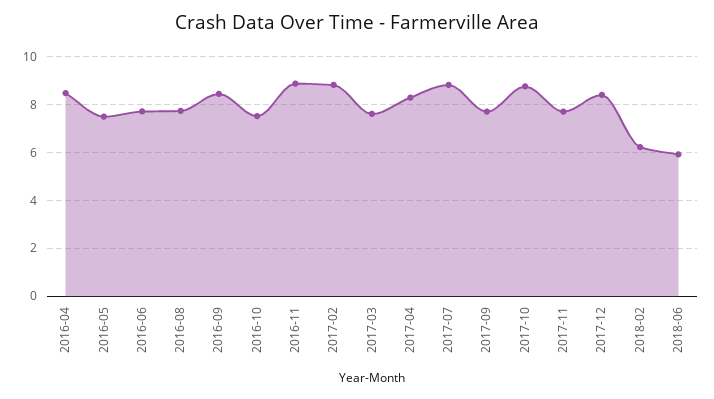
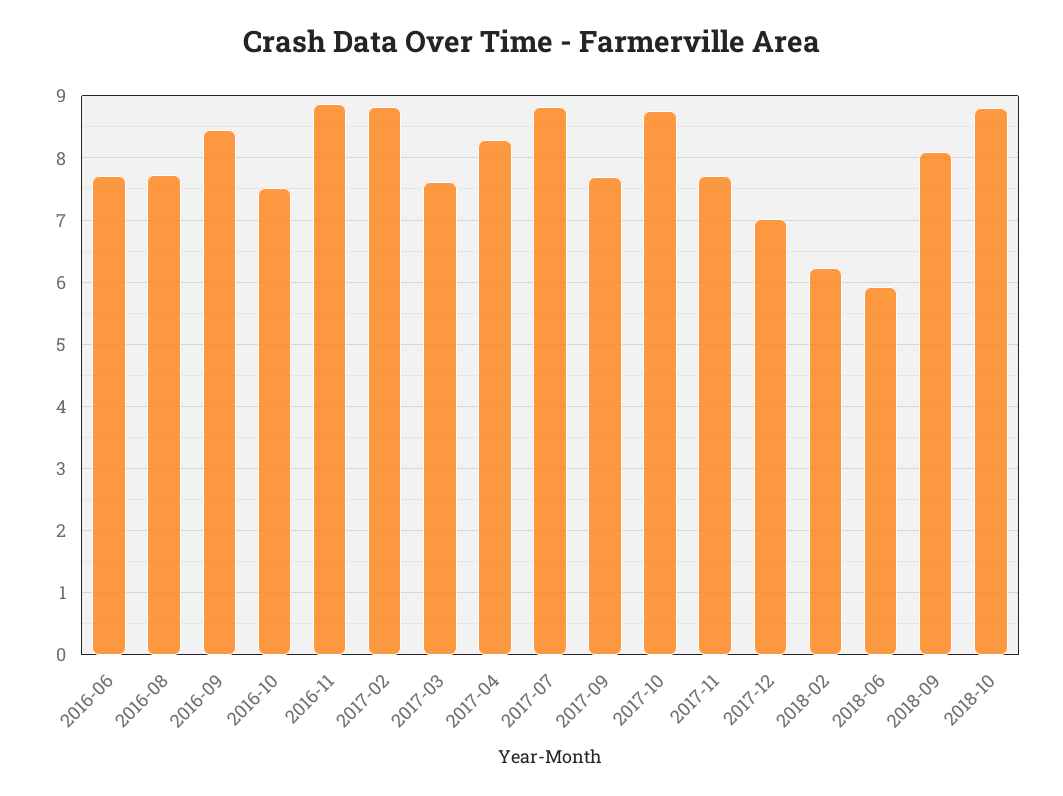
2016-04: 8.5 -> none
2016-05: 7.5 -> none
2017-12: 8.5 -> 7
2018-09: none -> 8.1
2018-10: none -> 8.8

